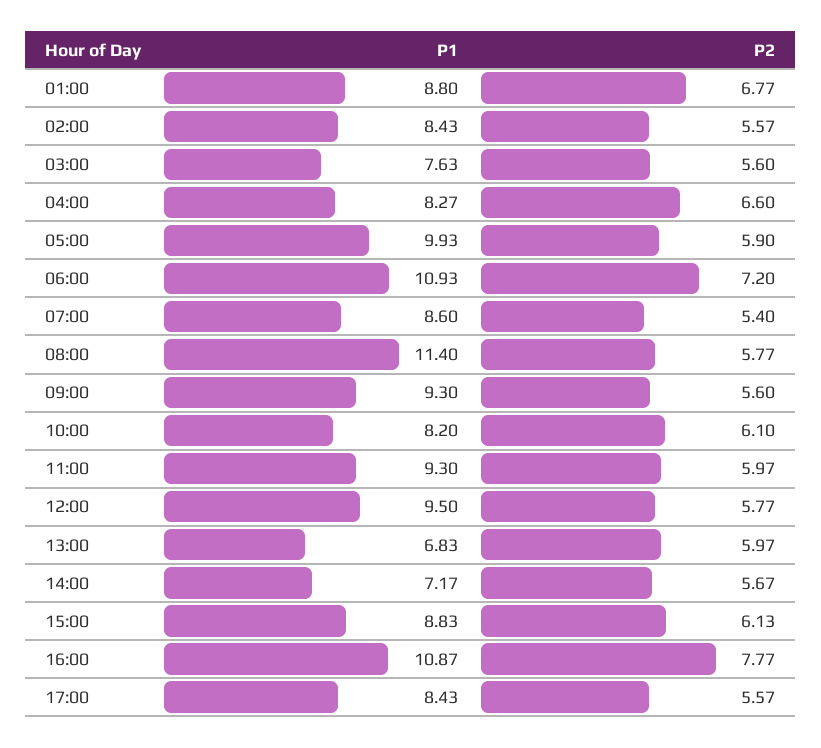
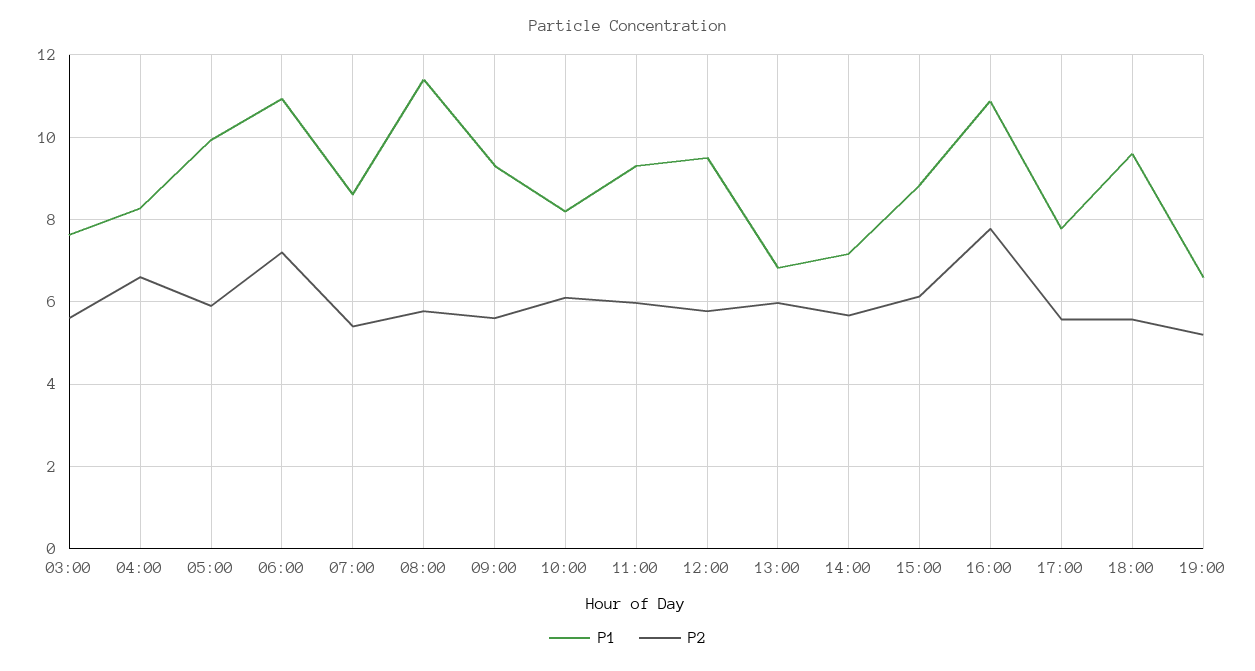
P1, 01:00: 8.8 -> none
P2, 01:00: 6.77 -> none
P1, 02:00: 8.43 -> none
P2, 02:00: 5.57 -> none
P1, 17:00: 8.43 -> 7.8
P1, 18:00: none -> 9.6
P2, 18:00: none -> 5.6
P1, 19:00: none -> 6.6
P2, 19:00: none -> 5.2

